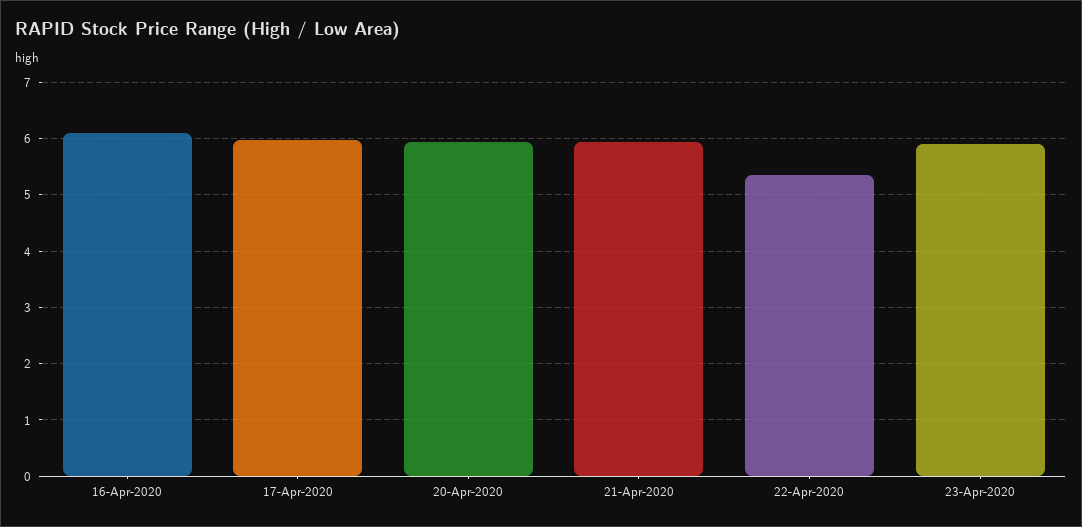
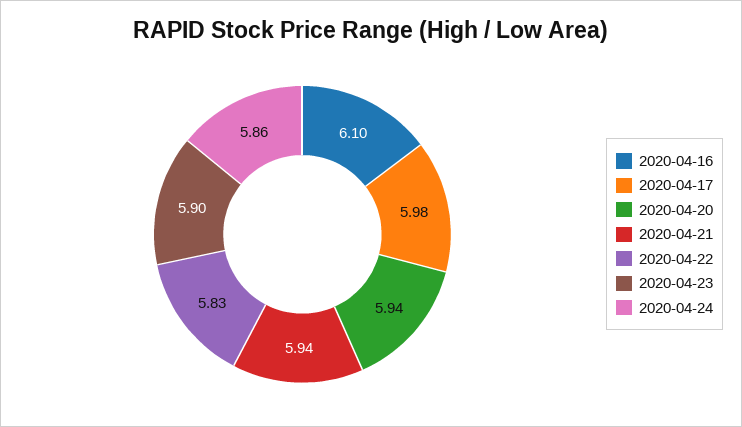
22-Apr-2020: 5.4 -> 5.83
2020-04-24: none -> 5.86

